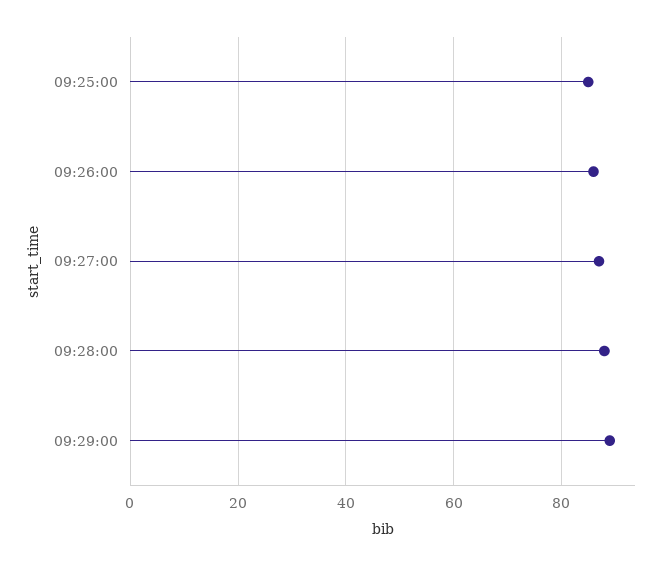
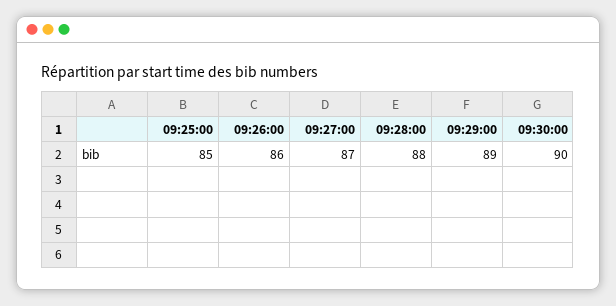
09:30:00: none -> 90

